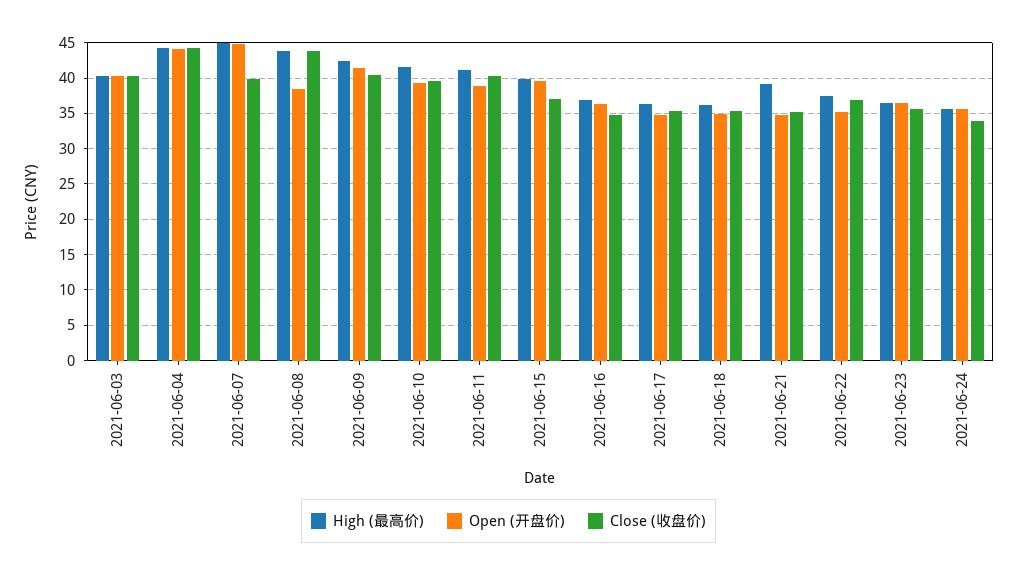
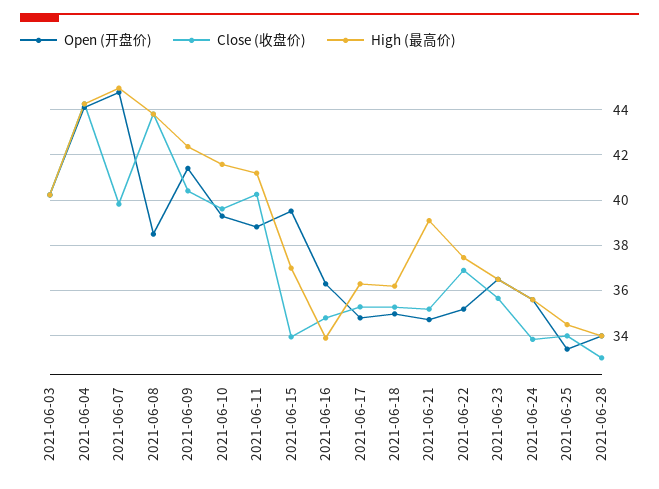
High (最高价), 2021-06-15: 40 -> 37
Close (收盘价), 2021-06-15: 37 -> 34
High (最高价), 2021-06-16: 37 -> 34
Open (开盘价), 2021-06-25: none -> 33.5
Close (收盘价), 2021-06-25: none -> 34
High (最高价), 2021-06-25: none -> 34.5
Open (开盘价), 2021-06-28: none -> 34
Close (收盘价), 2021-06-28: none -> 33
High (最高价), 2021-06-28: none -> 34

